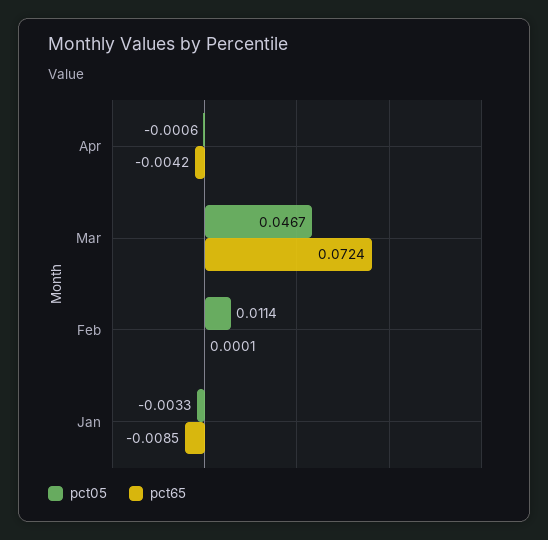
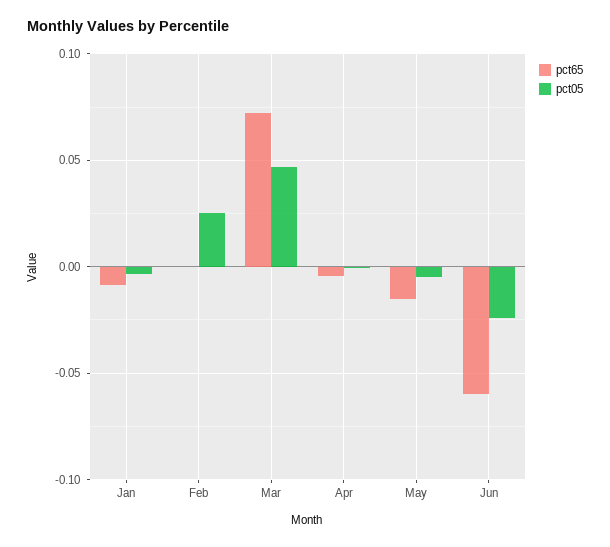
pct05, Feb: 0.0114 -> 0.025
pct65, May: none -> -0.015
pct05, May: none -> -0.005
pct65, Jun: none -> -0.06
pct05, Jun: none -> -0.025

